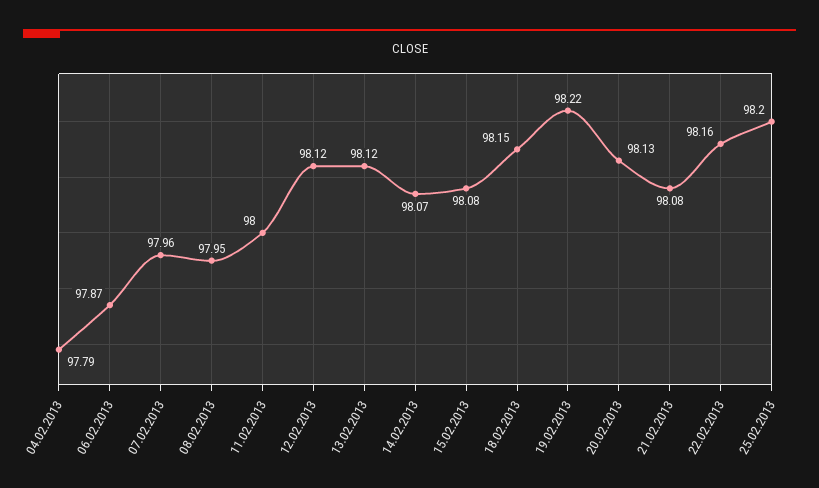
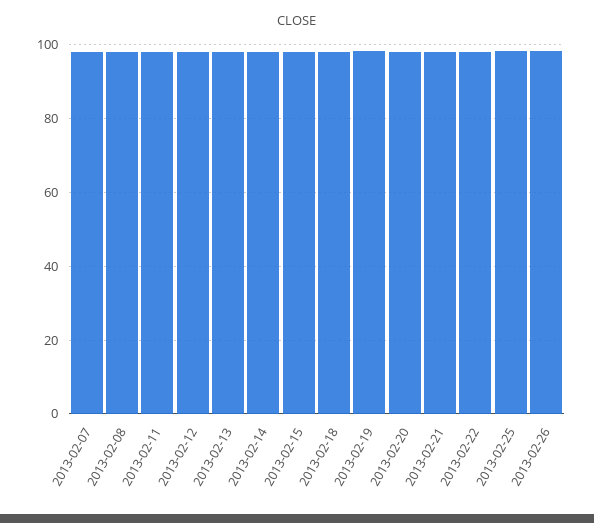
04.02.2013: 97.79 -> none
06.02.2013: 97.87 -> none
2013-02-26: none -> 98

